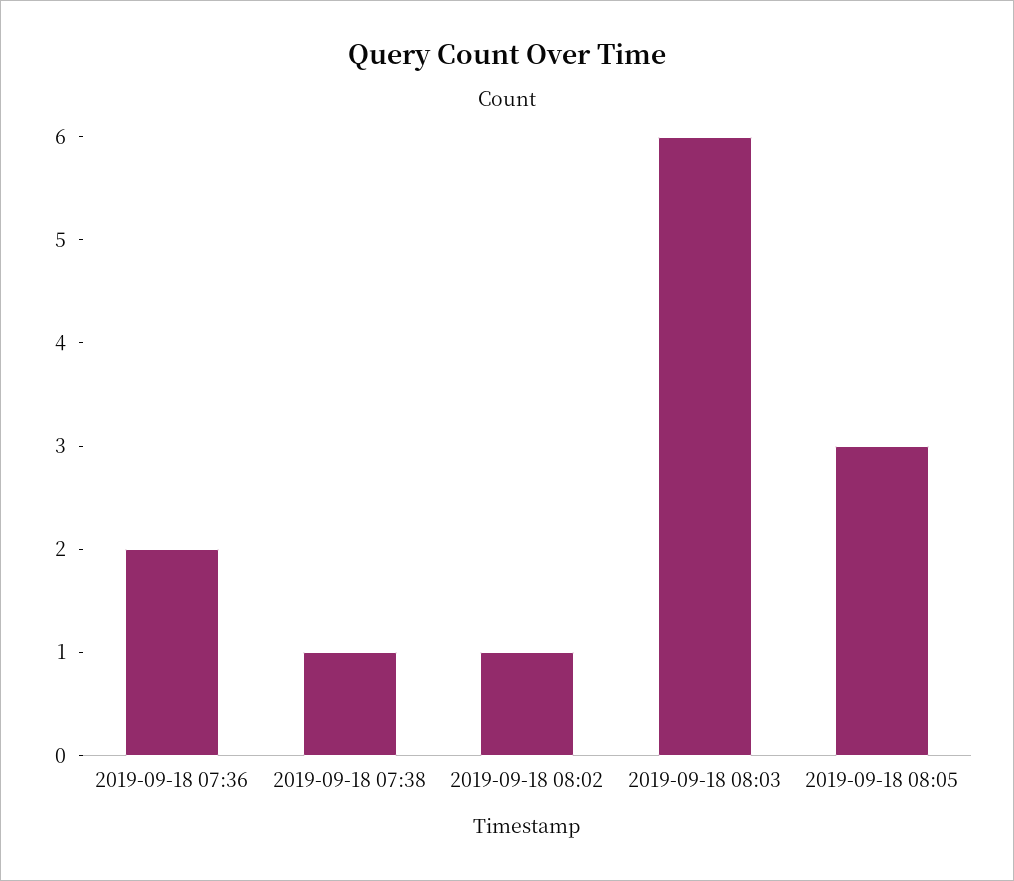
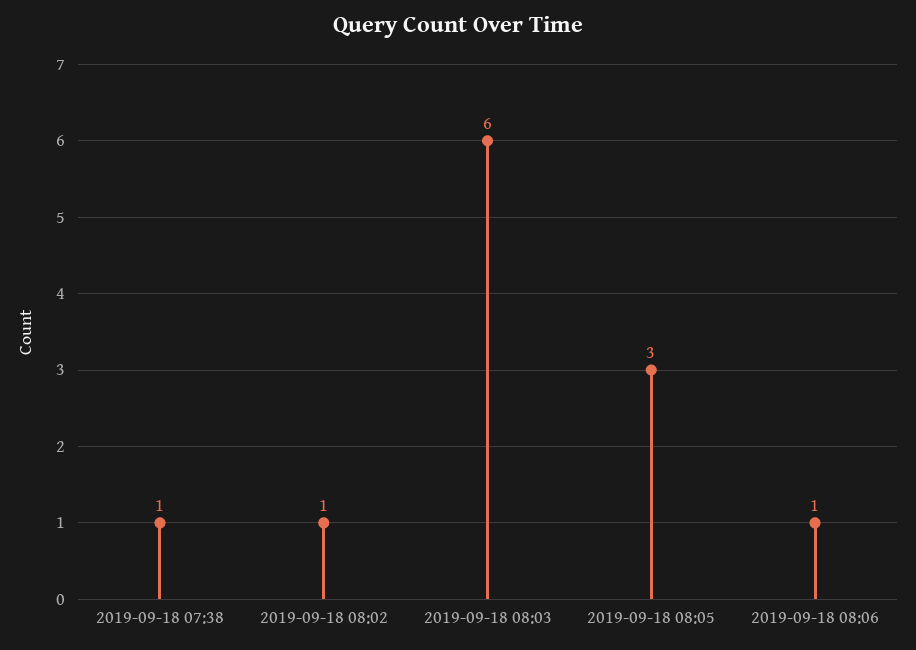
2019-09-18 07:36: 2 -> none
2019-09-18 08:06: none -> 1

